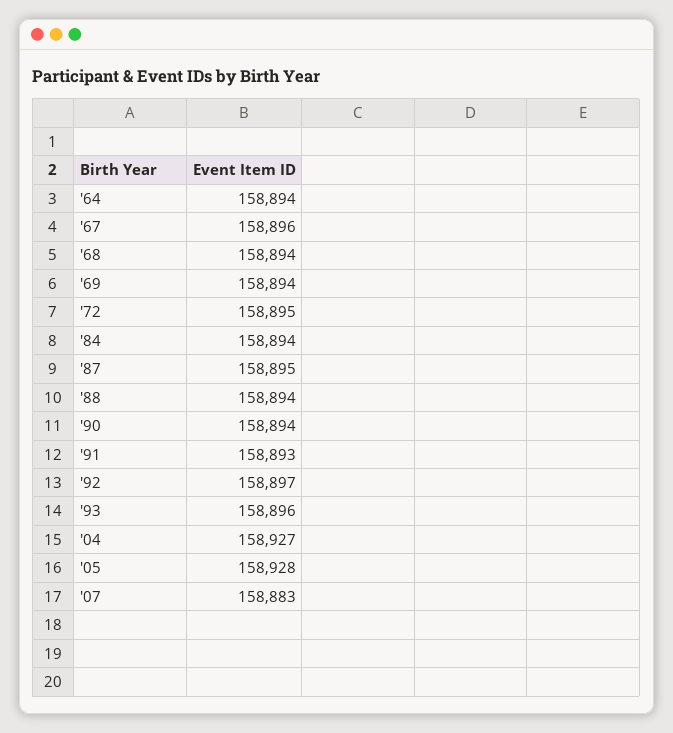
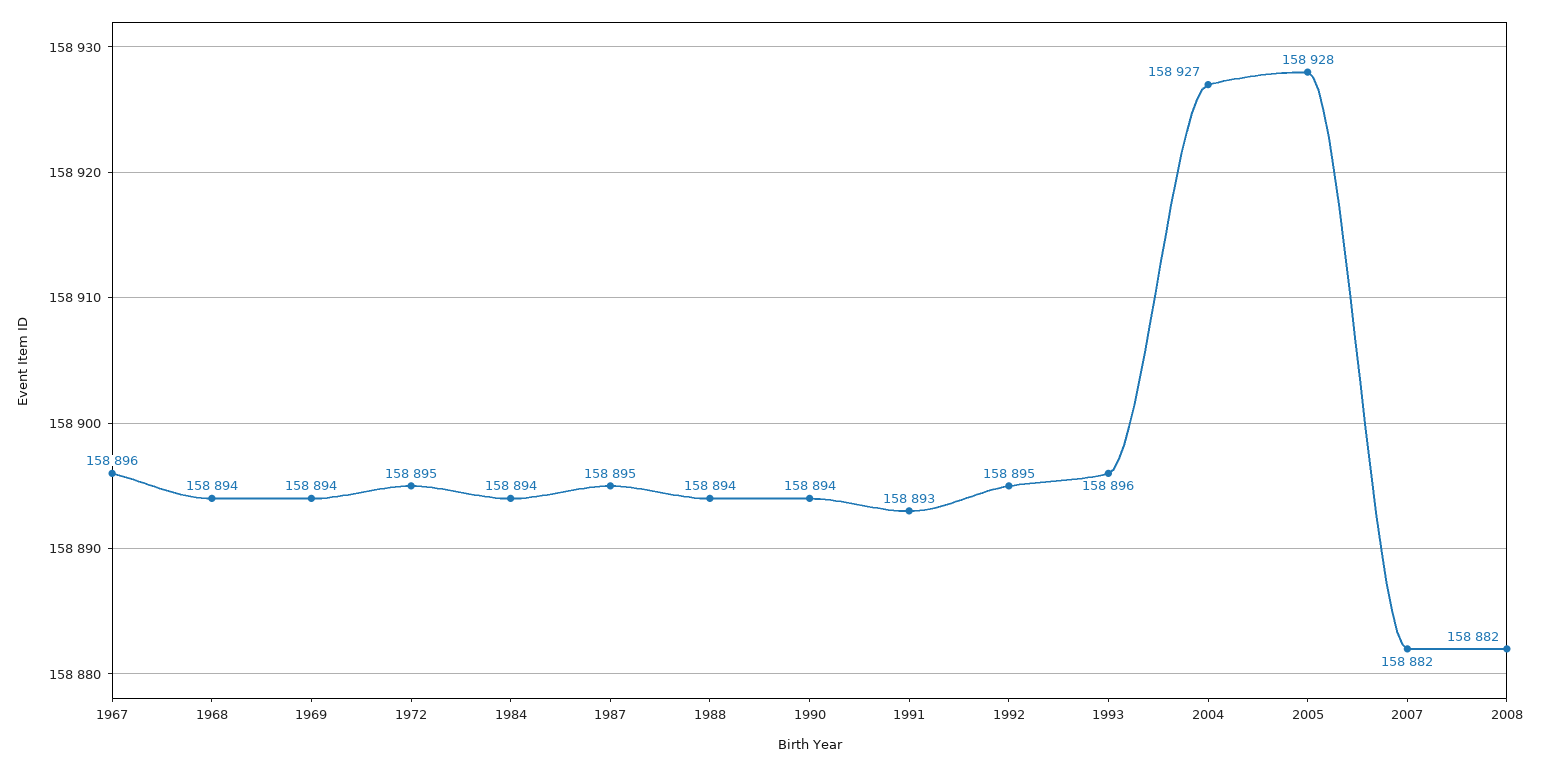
'64: 158894 -> none
'92: 158897 -> 158895
'07: 158883 -> 158882
2008: none -> 158882

